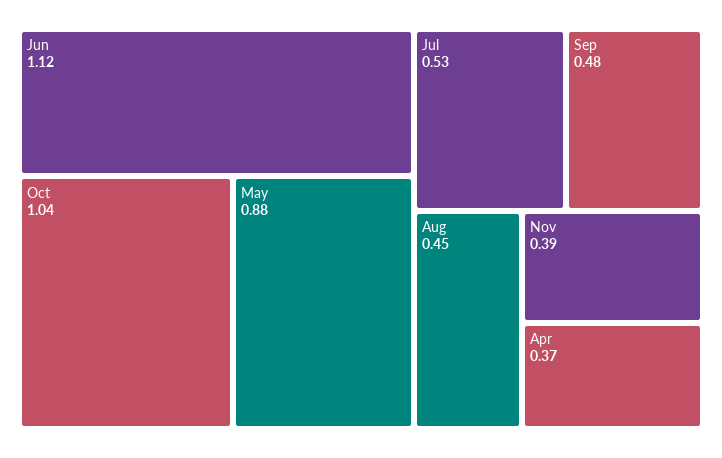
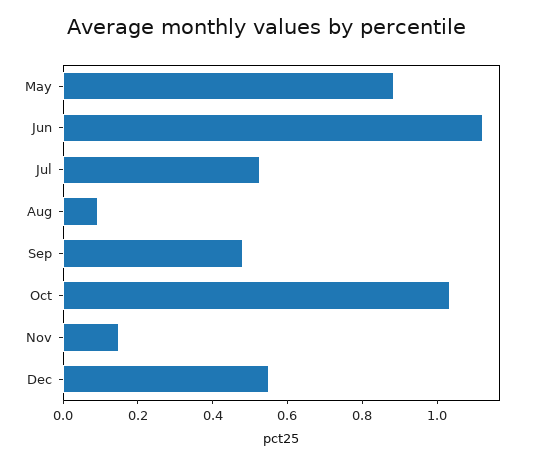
Aug: 0.45 -> 0.1
Nov: 0.39 -> 0.15
Apr: 0.37 -> none
Dec: none -> 0.55

